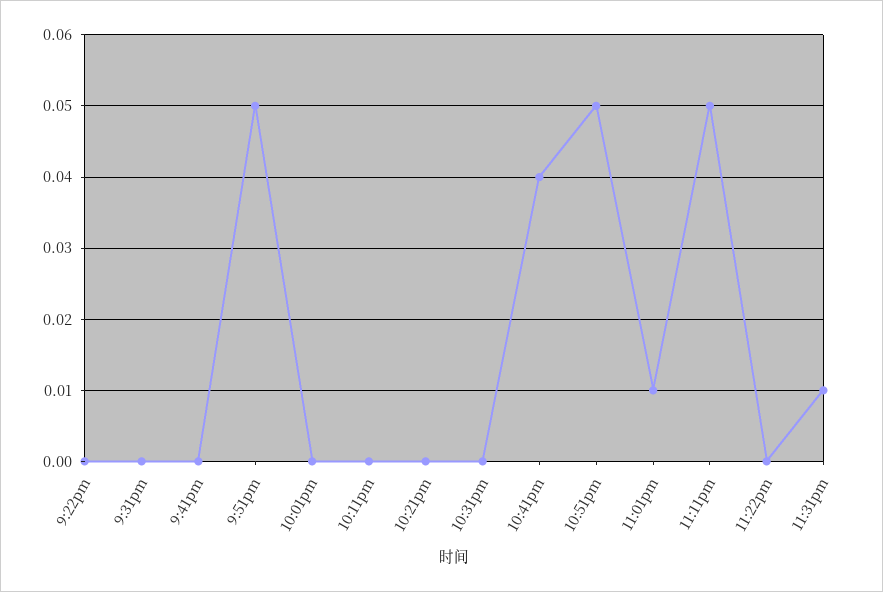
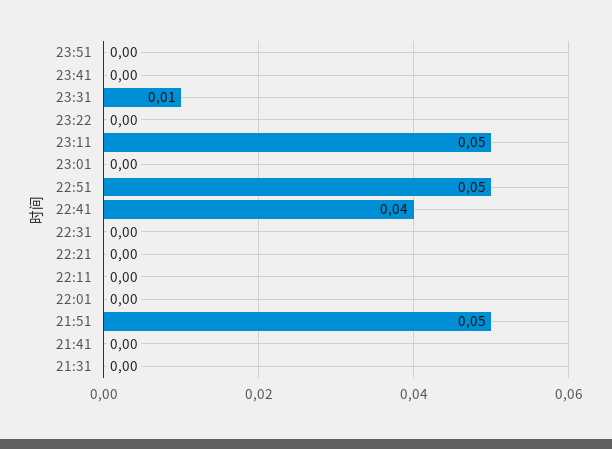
9:22pm: 0 -> none
11:01pm: 0.01 -> 0
23:51: none -> 0
23:41: none -> 0

